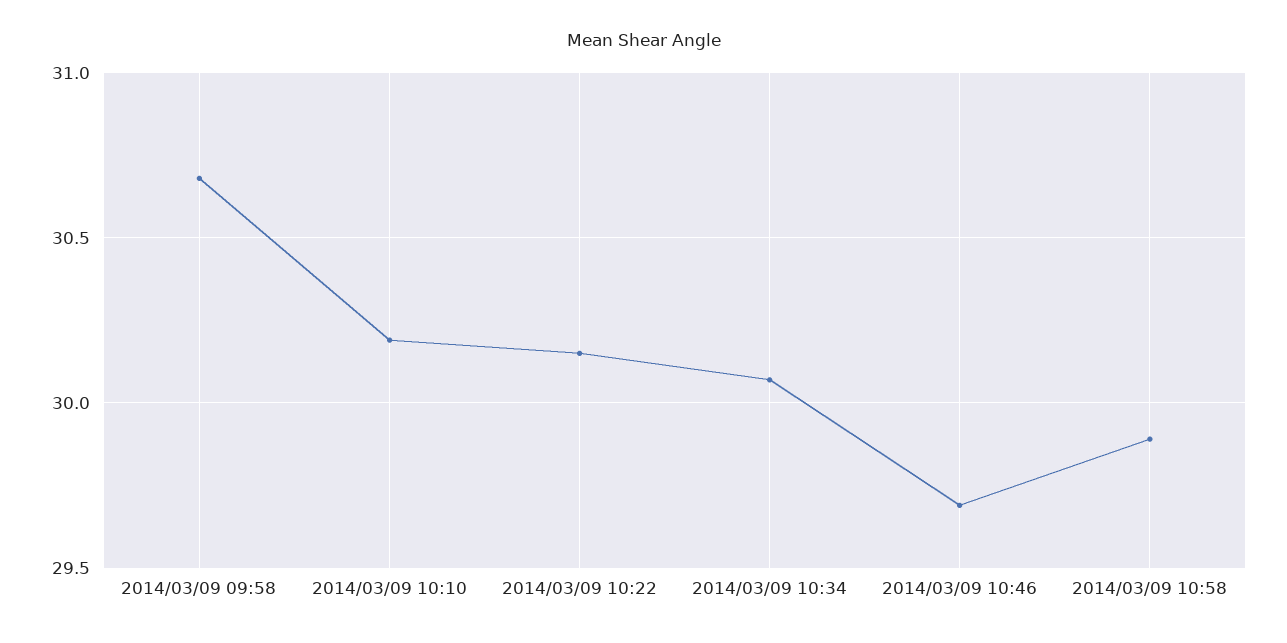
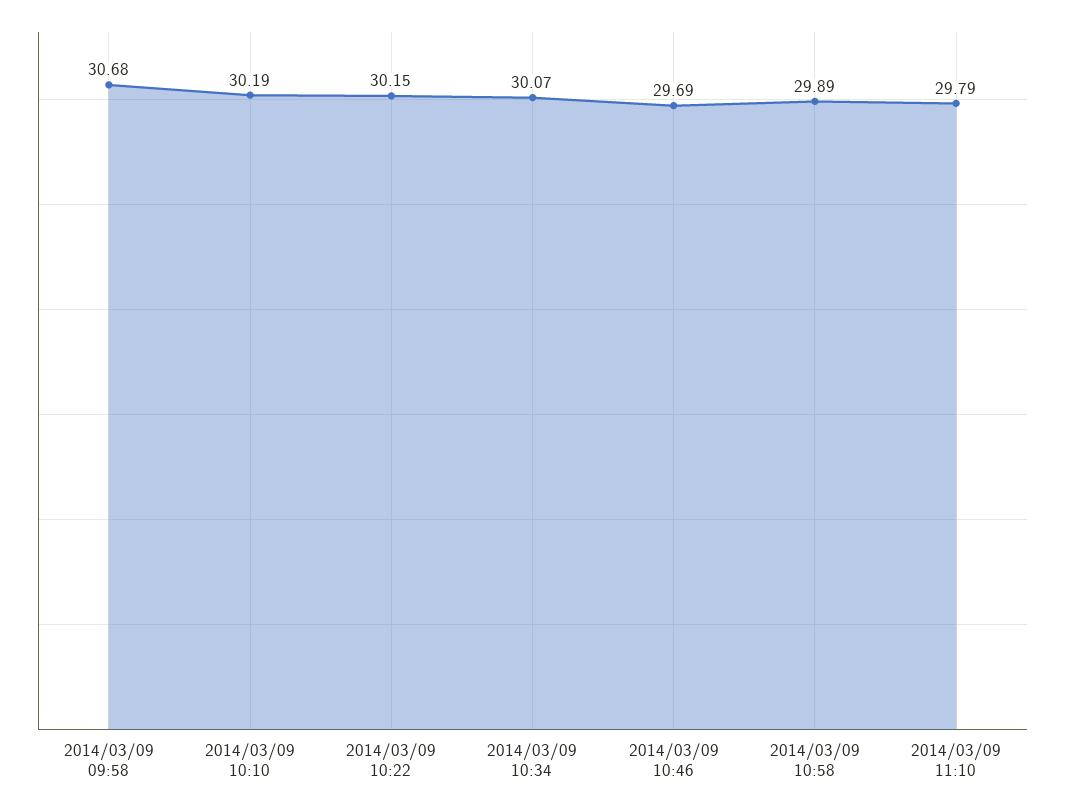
2014/03/09 11:10: none -> 29.79

